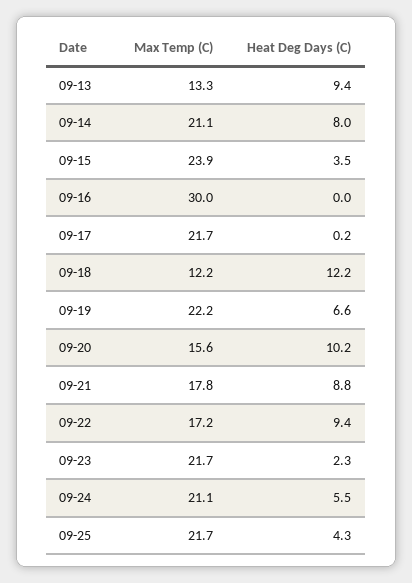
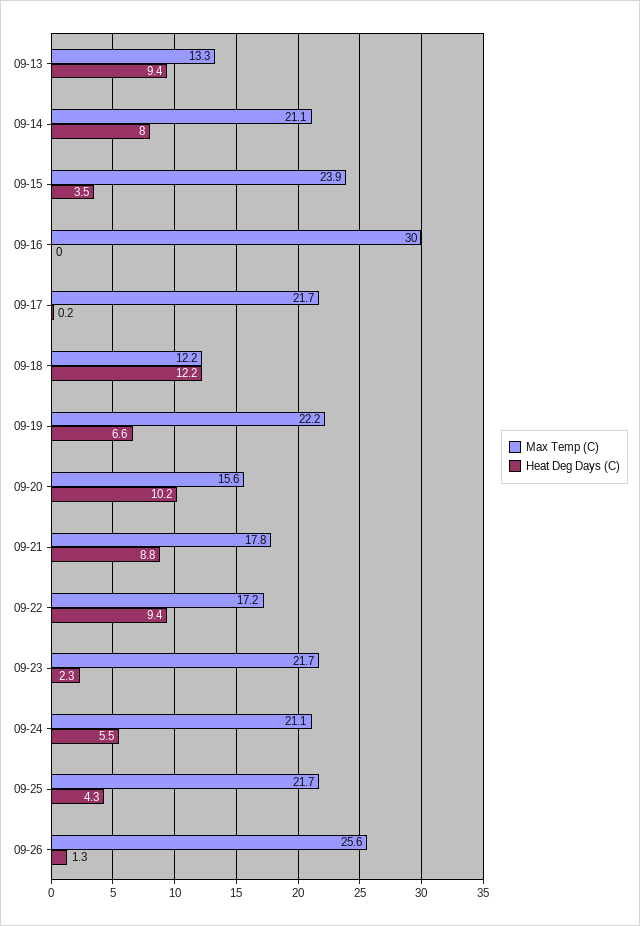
Max Temp (C), 09-26: none -> 25.6
Heat Deg Days (C), 09-26: none -> 1.3

